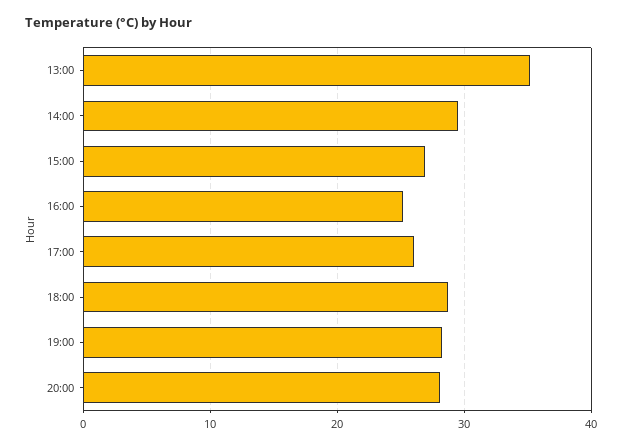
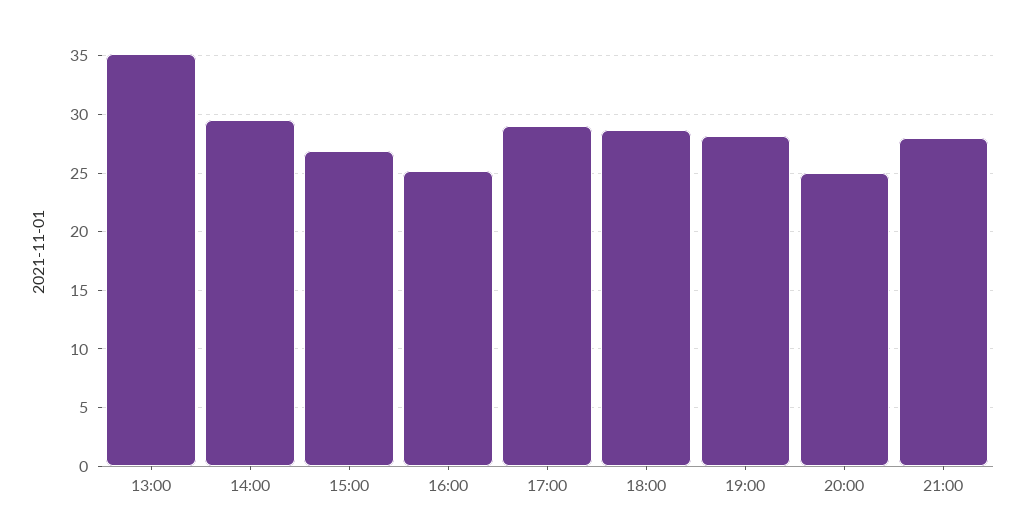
17:00: 26 -> 29
20:00: 28 -> 25
21:00: none -> 28

